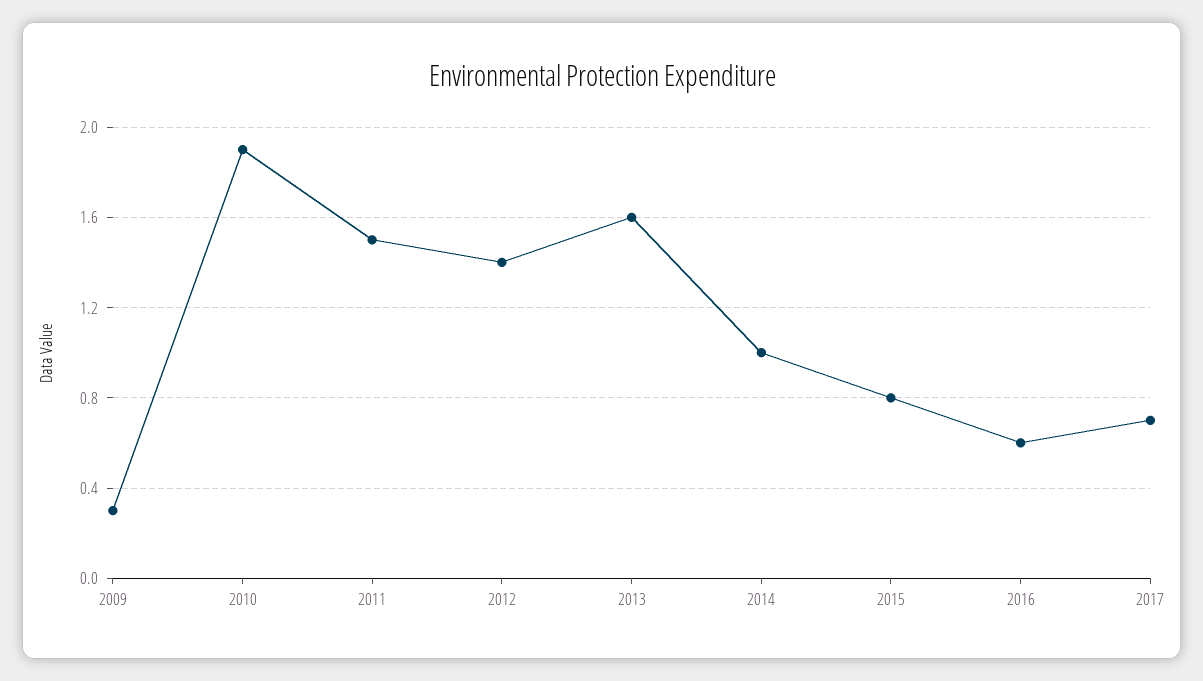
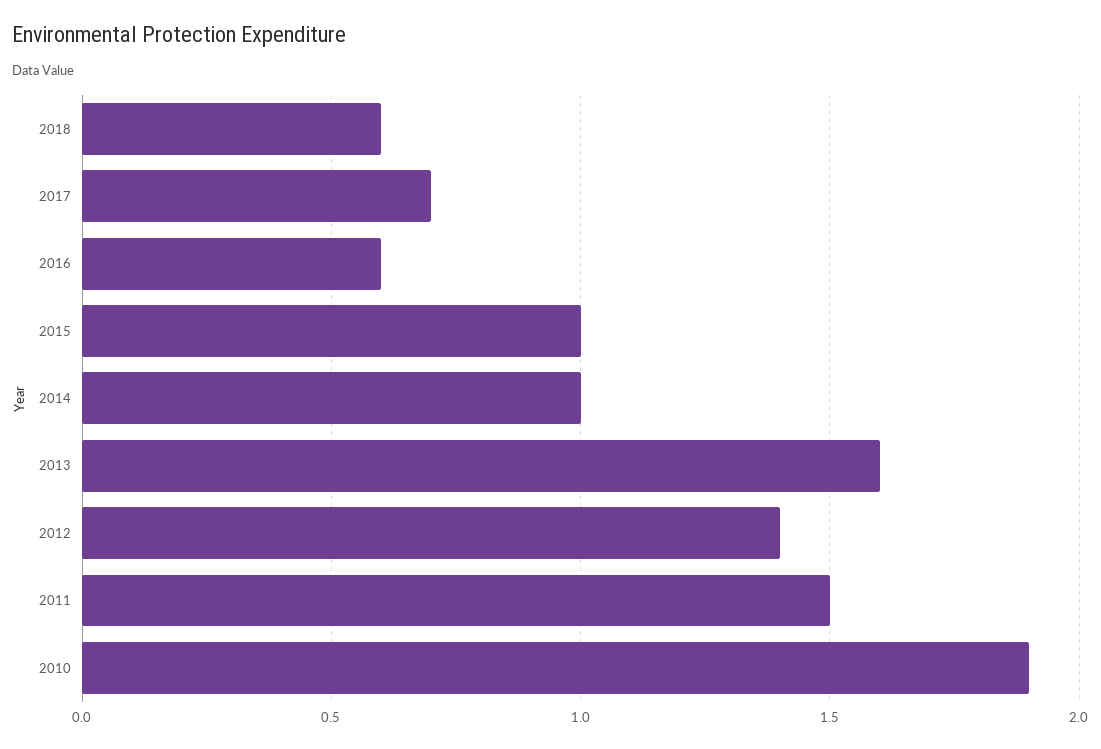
2009: 0.3 -> none
2015: 0.8 -> 1
2018: none -> 0.6

